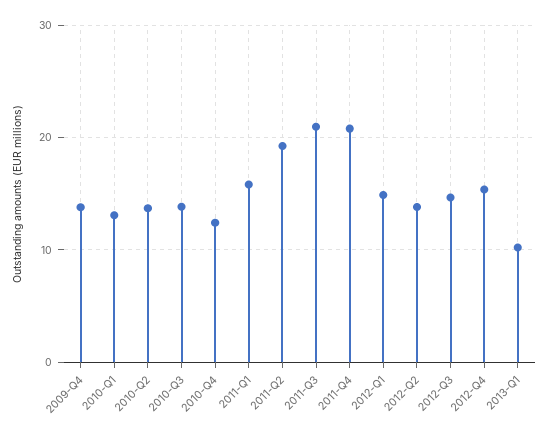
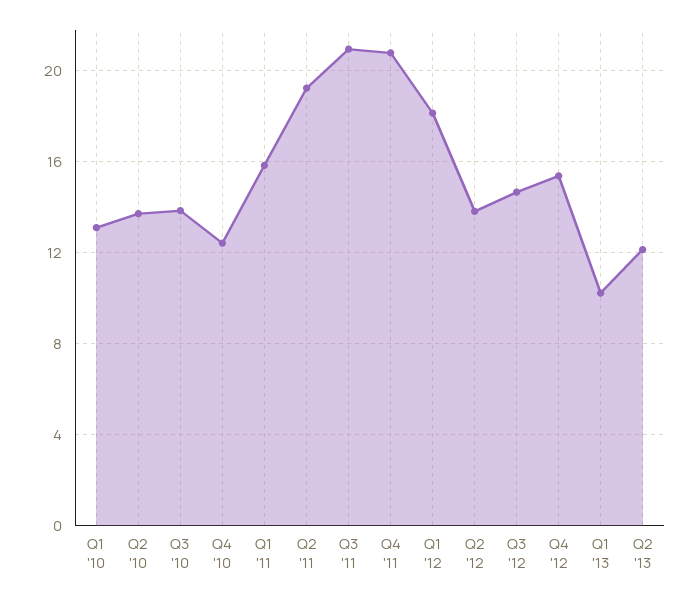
2009-Q4: 14 -> none
2012-Q1: 15 -> 18
Q2 '13: none -> 12

